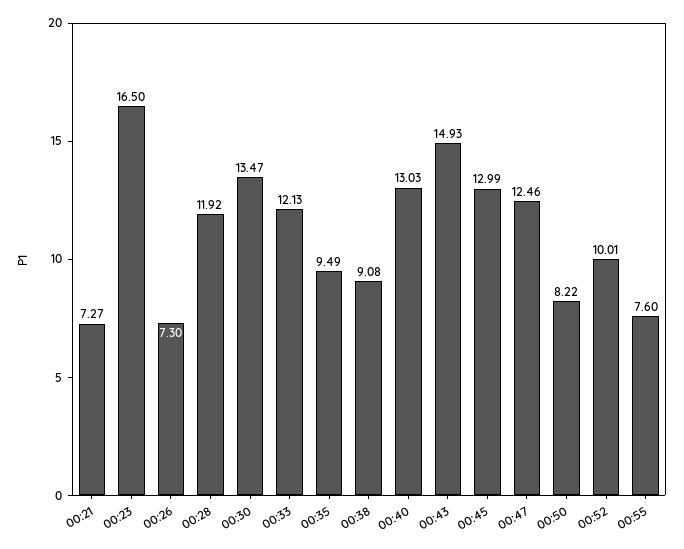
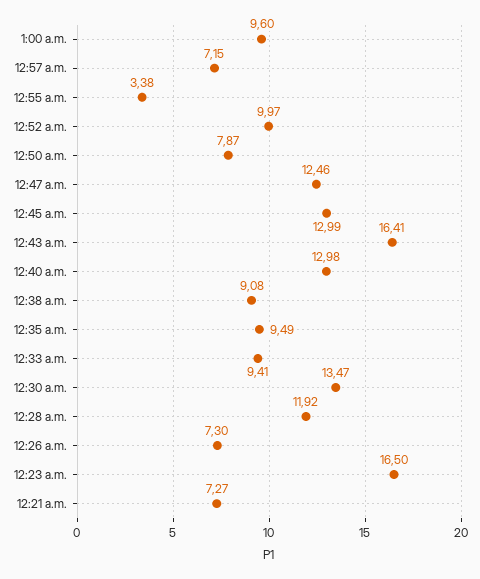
00:33: 12.13 -> 9.41
00:40: 13.03 -> 12.98
00:43: 14.93 -> 16.41
00:50: 8.22 -> 7.87
00:52: 10.01 -> 9.97
00:55: 7.6 -> 3.38
1:00 a.m.: none -> 9.6
12:57 a.m.: none -> 7.15

